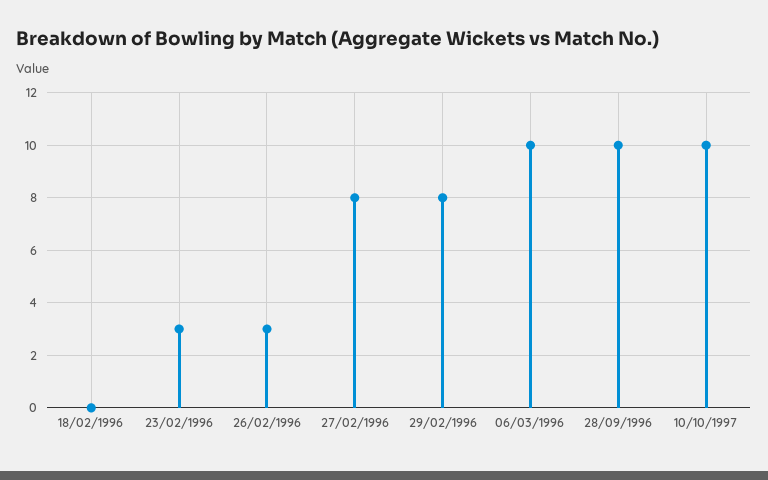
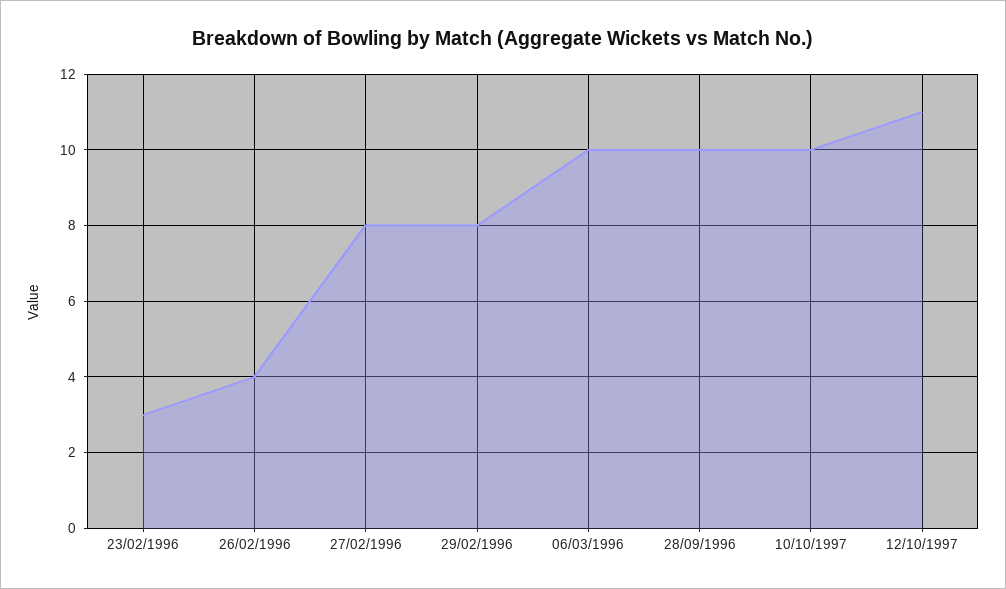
18/02/1996: 0 -> none
26/02/1996: 3 -> 4
12/10/1997: none -> 11

